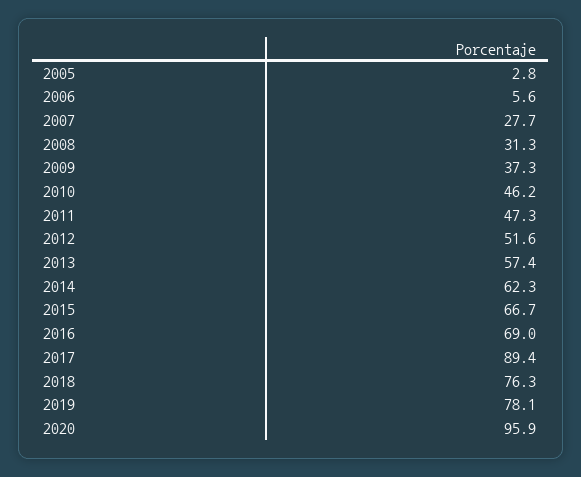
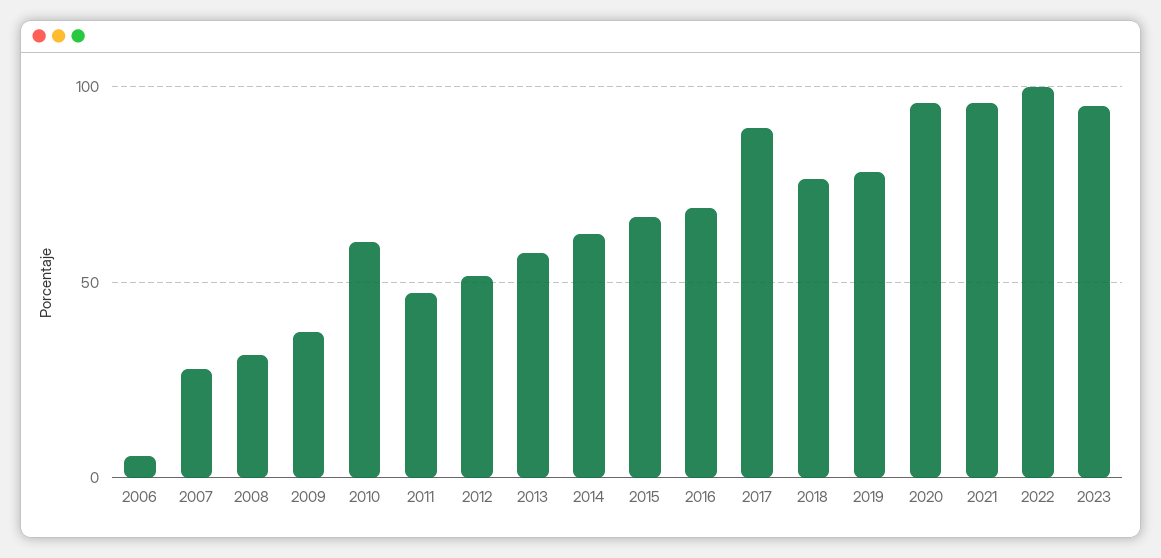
2005: 2.8 -> none
2010: 46.2 -> 60
2021: none -> 95
2022: none -> 100
2023: none -> 95

